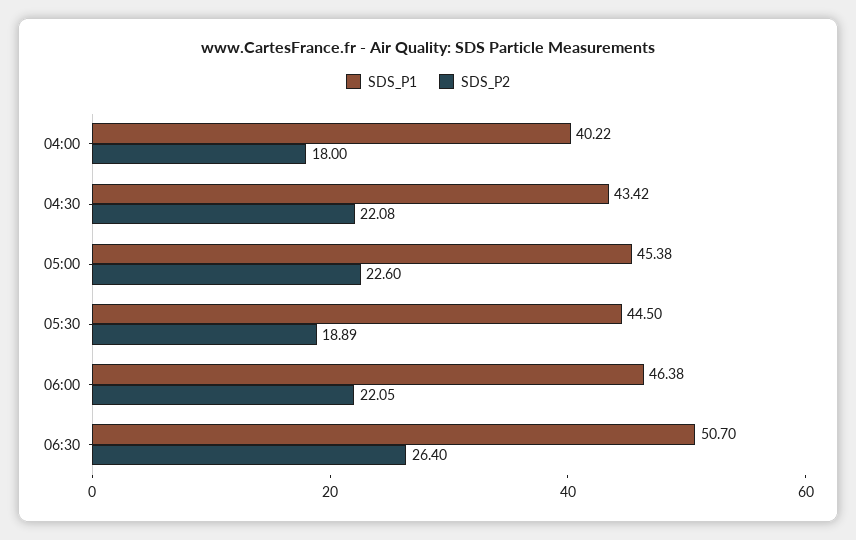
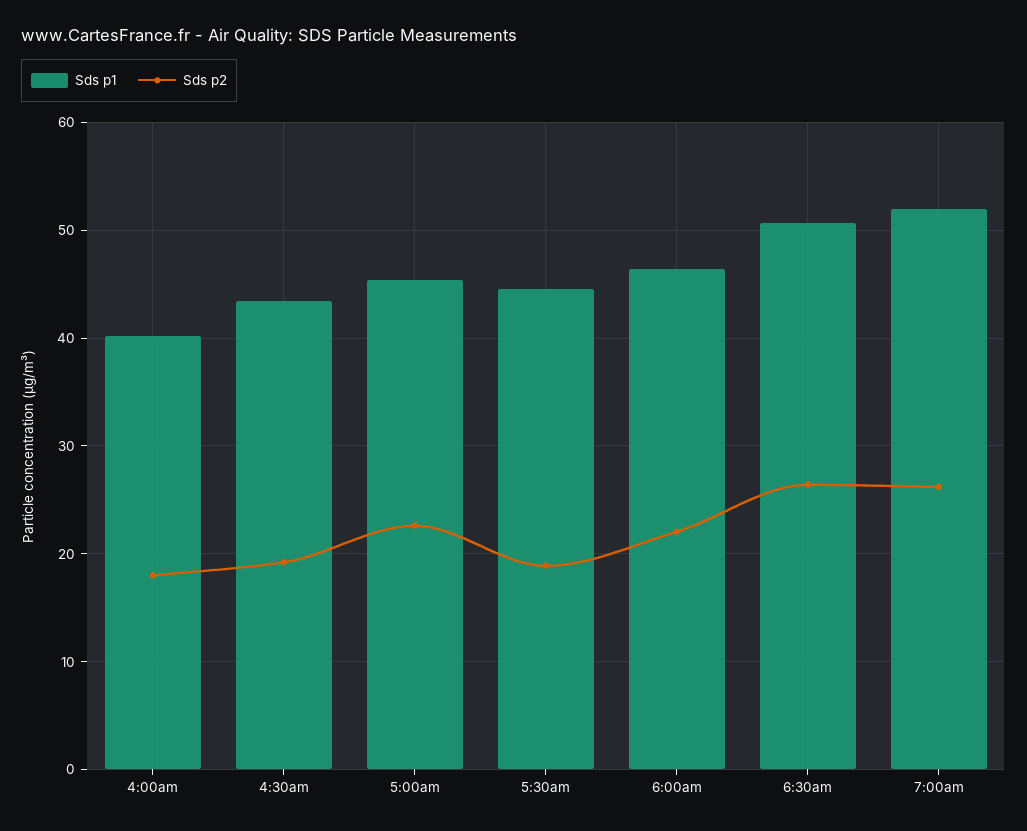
SDS_P2, 04:30: 22.08 -> 19
SDS_P1, 7:00am: none -> 52
SDS_P2, 7:00am: none -> 26

